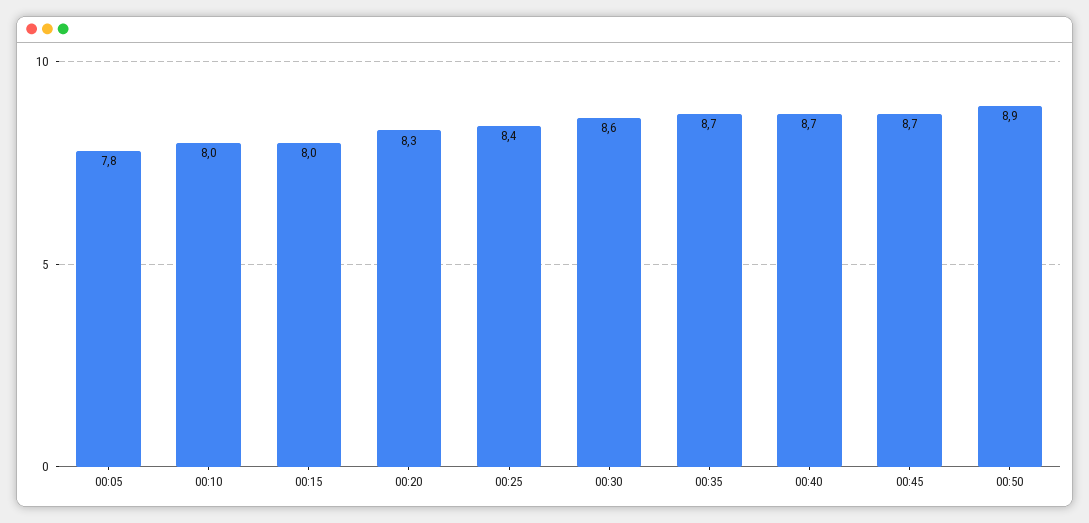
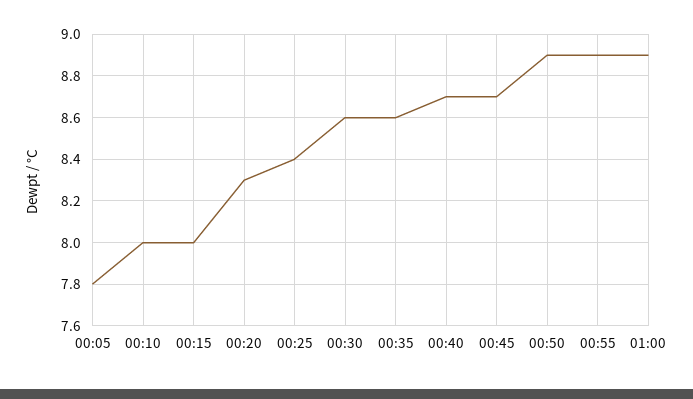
00:35: 8.7 -> 8.6
00:55: none -> 8.9
01:00: none -> 8.9

